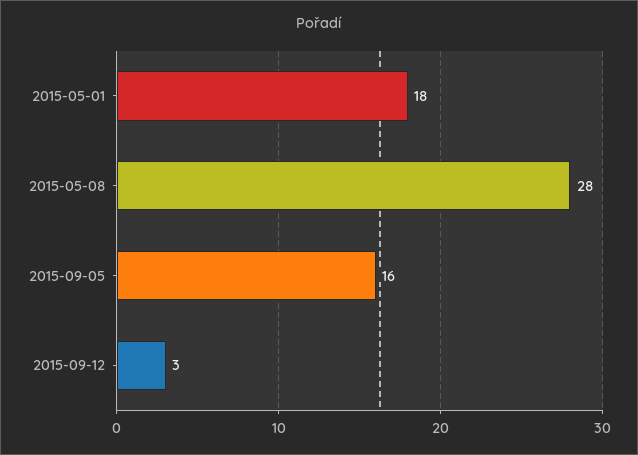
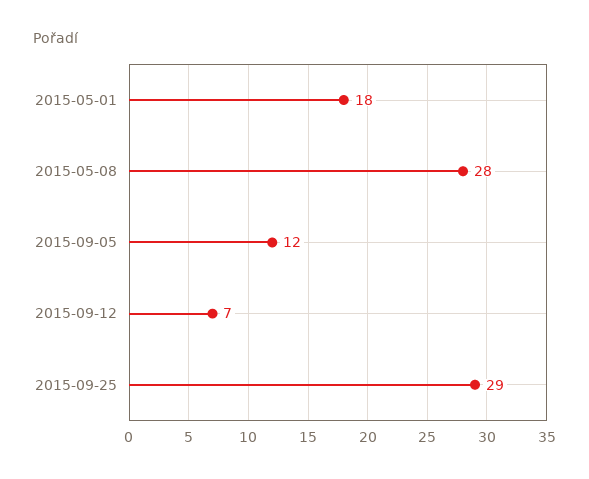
2015-09-05: 16 -> 12
2015-09-12: 3 -> 7
2015-09-25: none -> 29

